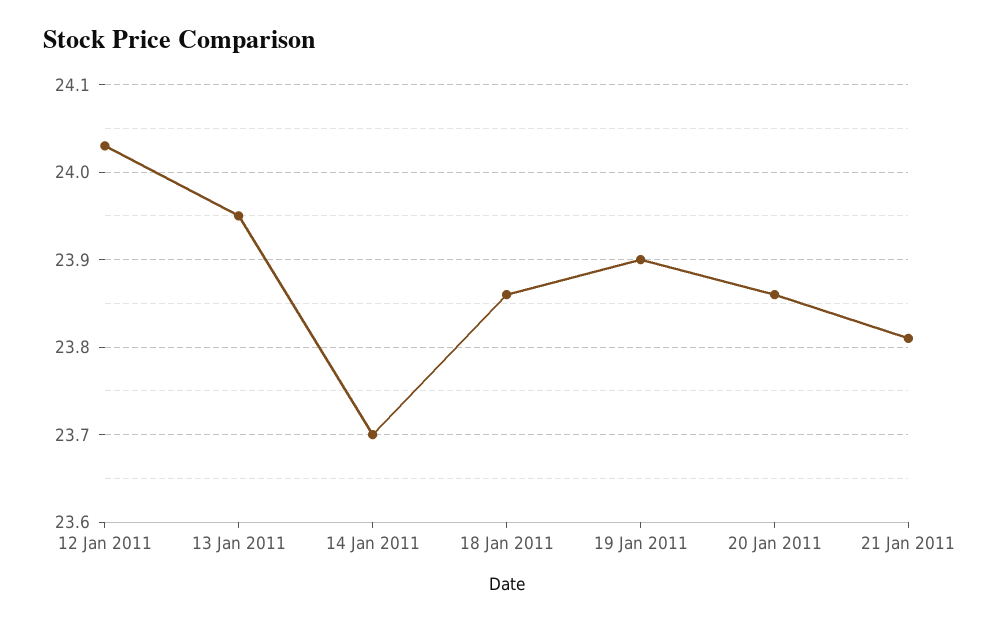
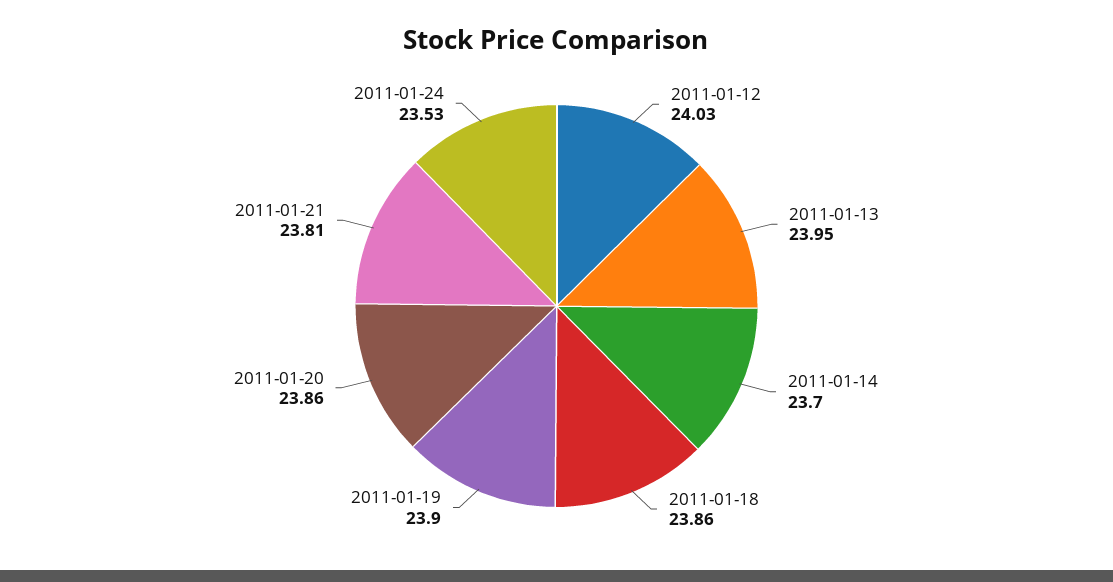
2011-01-24: none -> 23.53

